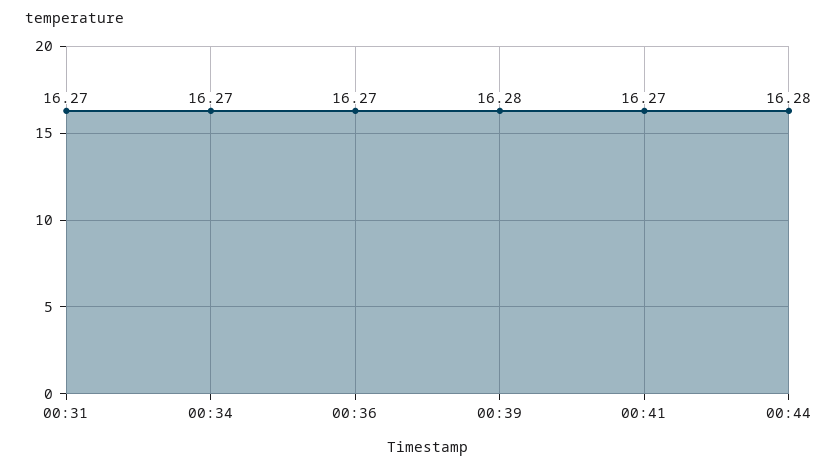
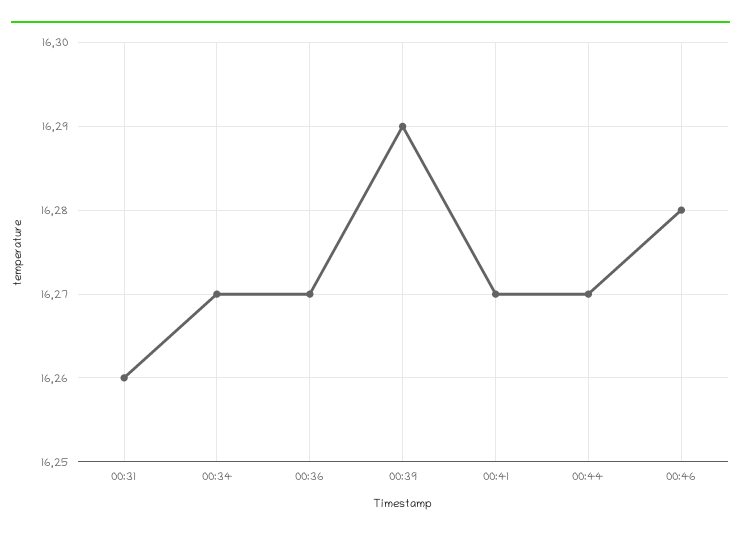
00:31: 16.27 -> 16.26
00:39: 16.28 -> 16.29
00:44: 16.28 -> 16.27
00:46: none -> 16.28

